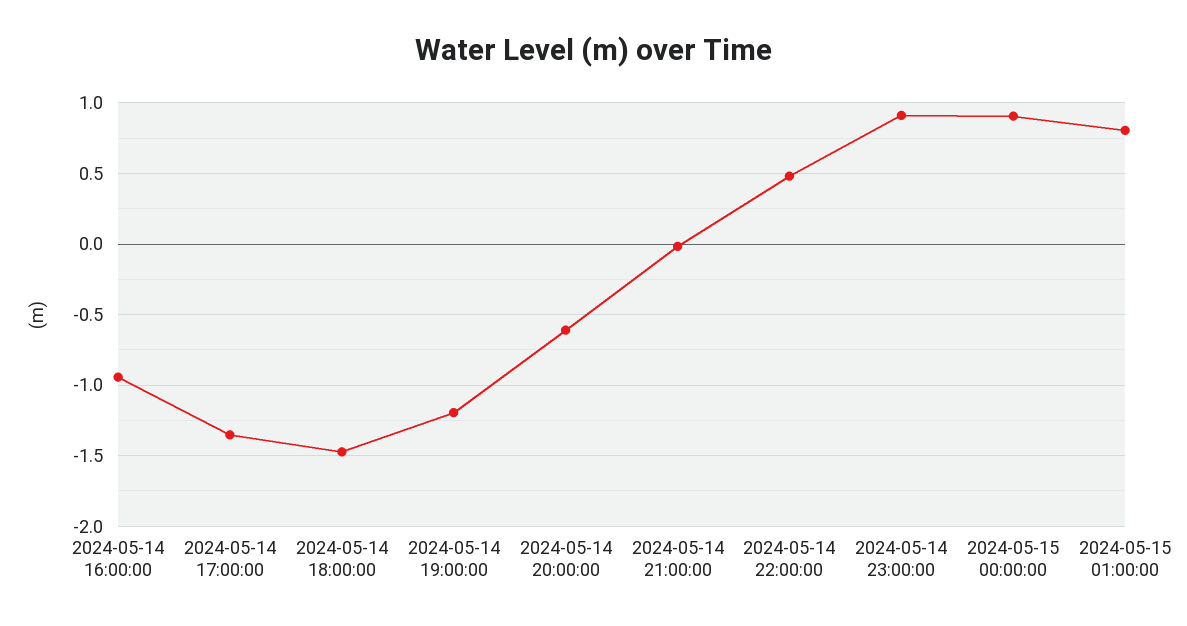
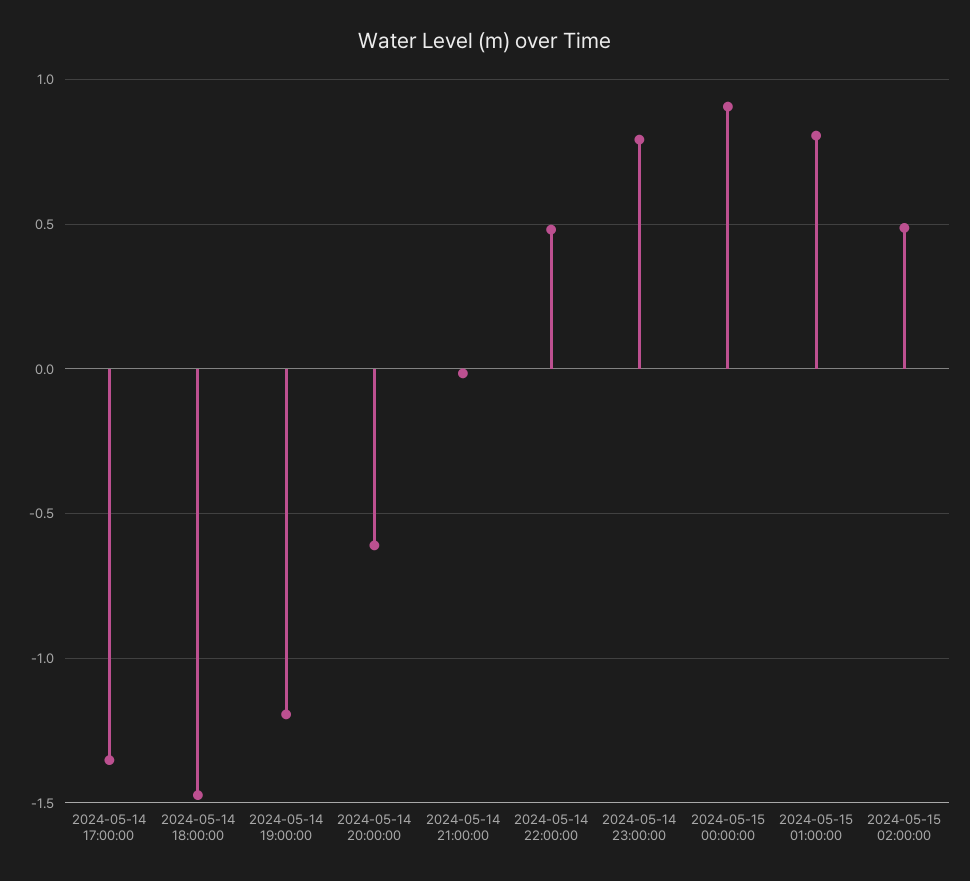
2024-05-14 16:00:00: -0.95 -> none
2024-05-14 23:00:00: 0.9 -> 0.8
2024-05-15 02:00:00: none -> 0.5

